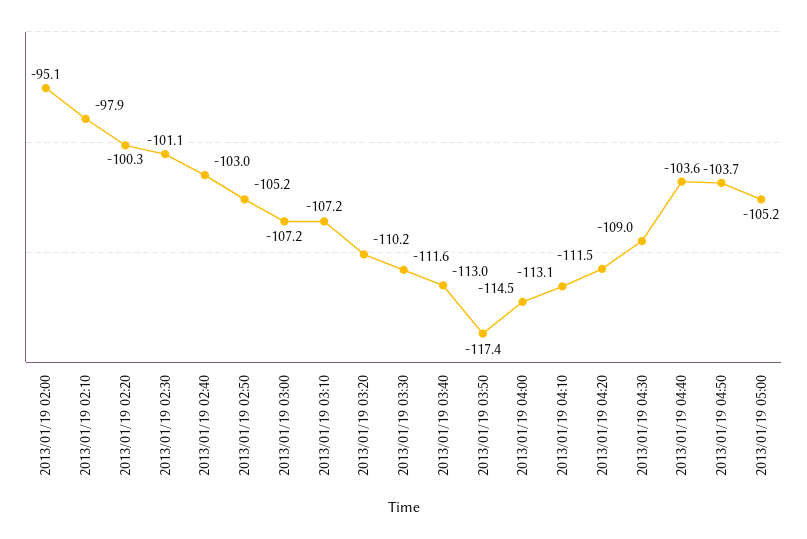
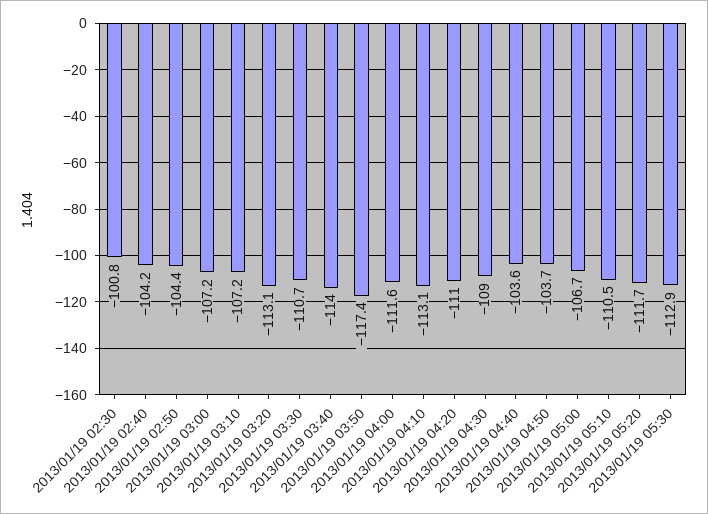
2013/01/19 02:00: -95.1 -> none
2013/01/19 02:10: -97.9 -> none
2013/01/19 02:20: -100.3 -> none
2013/01/19 02:30: -101.1 -> -100.8
2013/01/19 02:40: -103 -> -104.2
2013/01/19 02:50: -105.2 -> -104.4
2013/01/19 03:20: -110.2 -> -113.1
2013/01/19 03:30: -111.6 -> -110.7
2013/01/19 03:40: -113 -> -114
2013/01/19 04:00: -114.5 -> -111.6
2013/01/19 04:20: -111.5 -> -111
2013/01/19 05:00: -105.2 -> -106.7
2013/01/19 05:10: none -> -110.5
2013/01/19 05:20: none -> -111.7
2013/01/19 05:30: none -> -112.9

